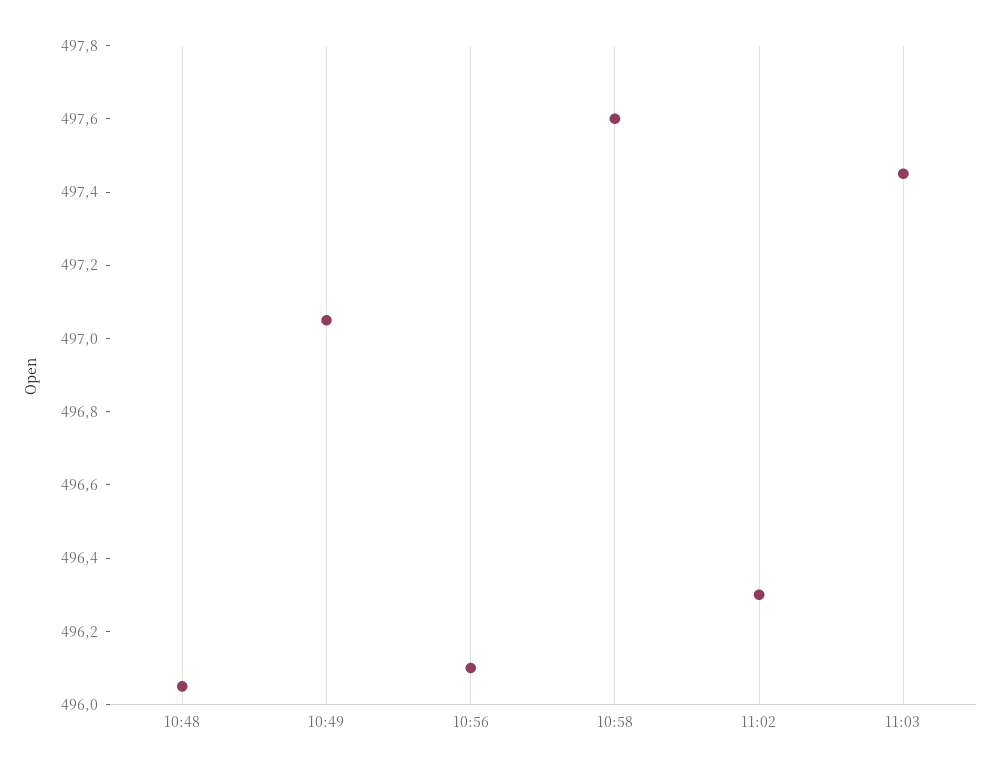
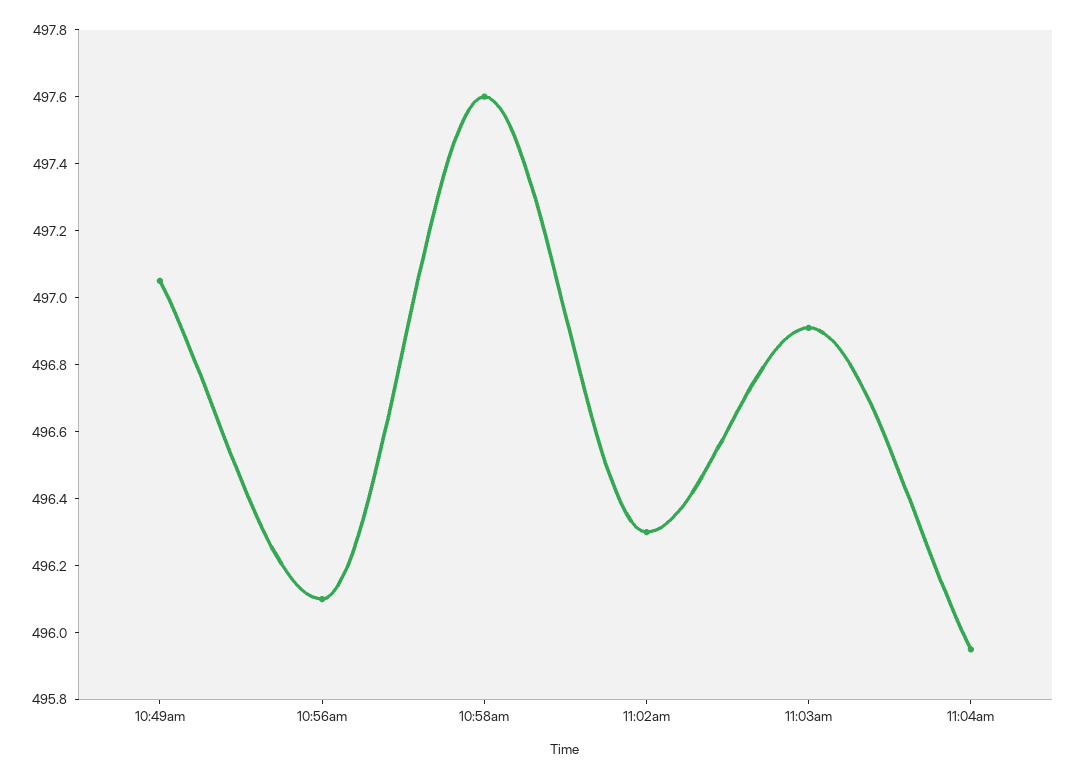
10:48: 496.05 -> none
11:03: 497.45 -> 496.9
11:04am: none -> 495.95

